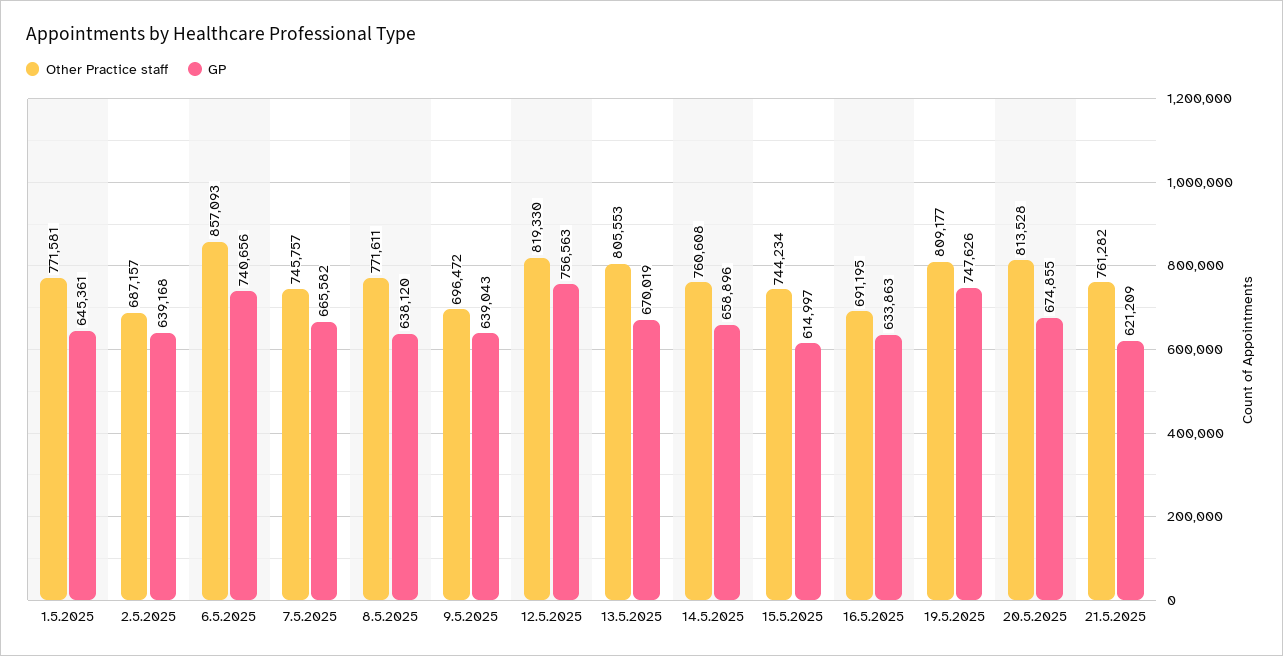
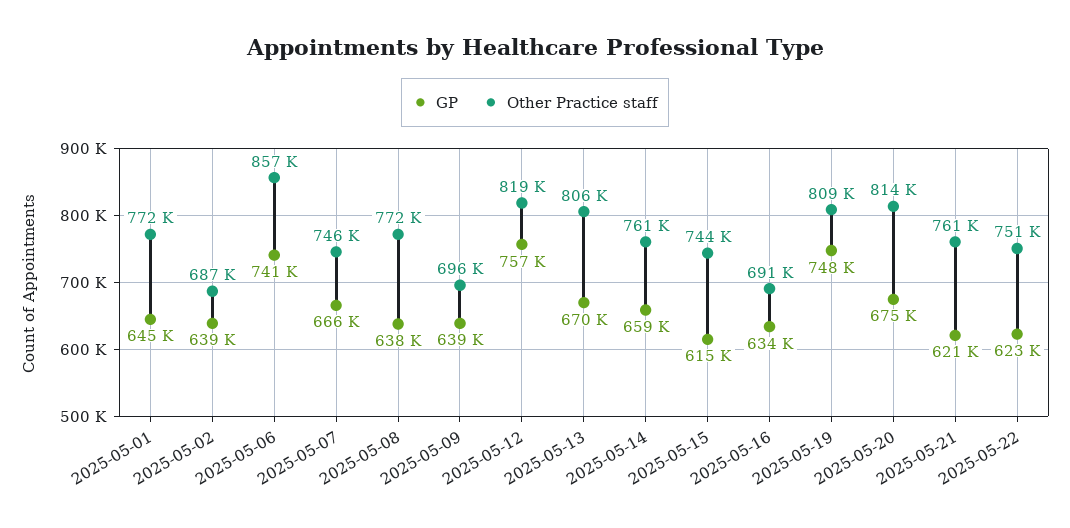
GP, 2025-05-22: none -> 623000
Other Practice staff, 2025-05-22: none -> 751000

